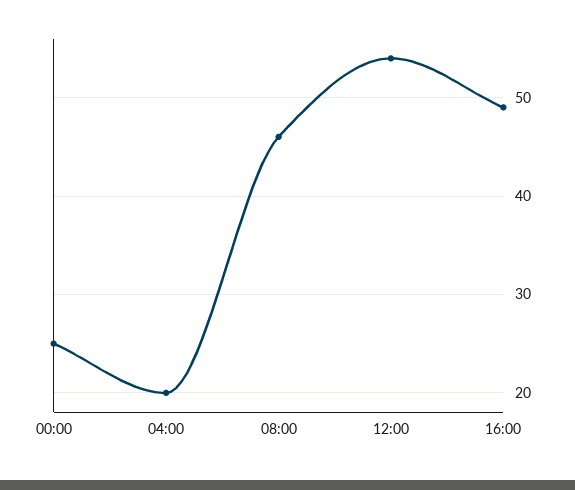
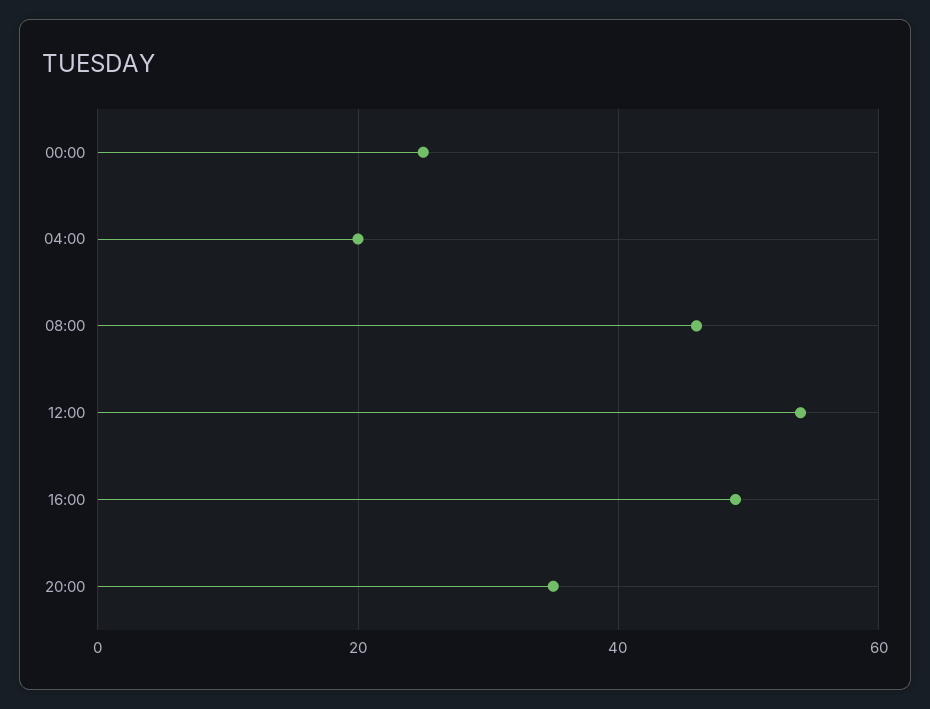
20:00: none -> 35

